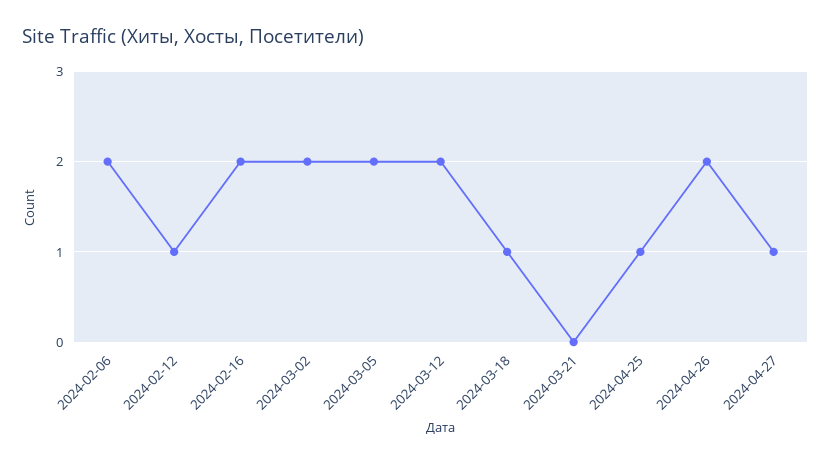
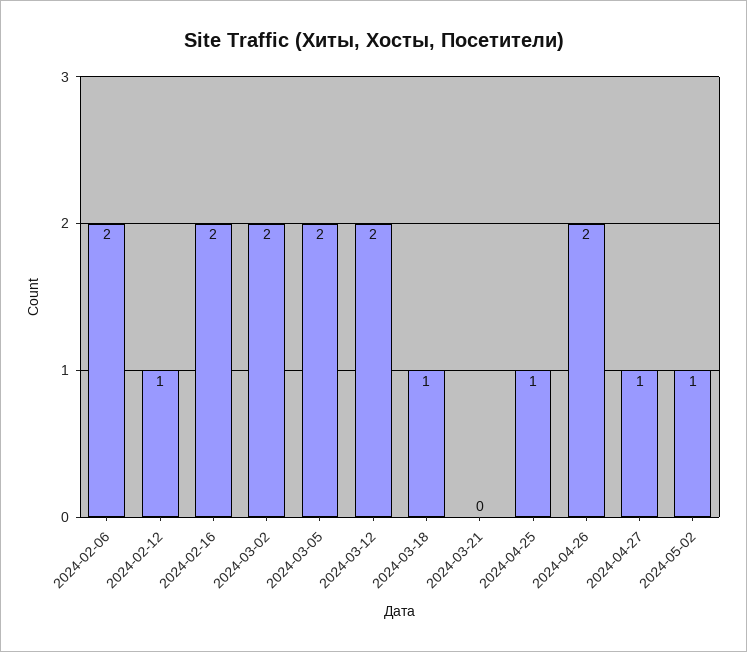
2024-05-02: none -> 1

